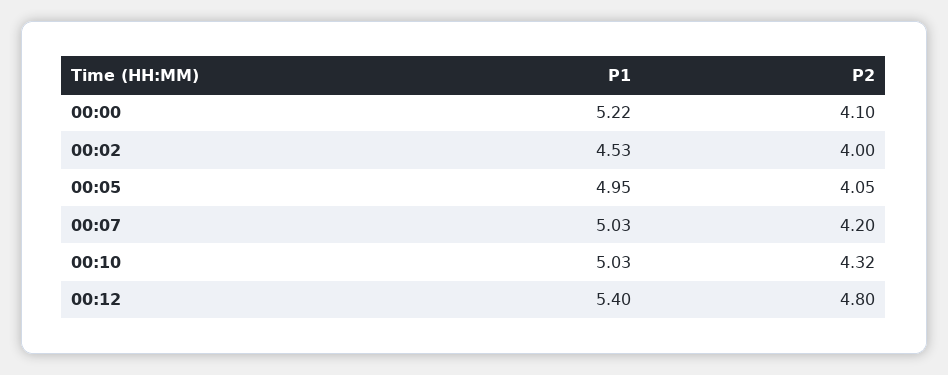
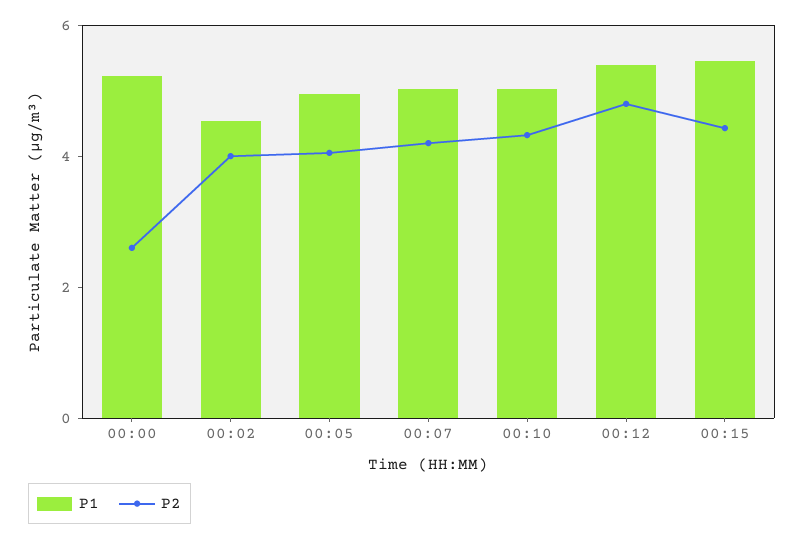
P2, 00:00: 4.1 -> 2.5
P1, 00:15: none -> 5.5
P2, 00:15: none -> 4.5

